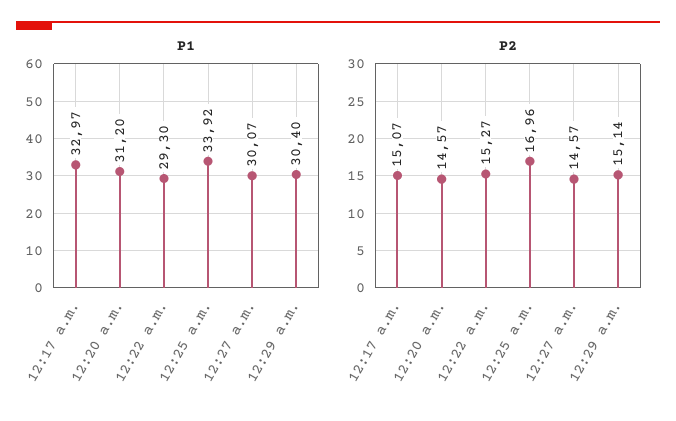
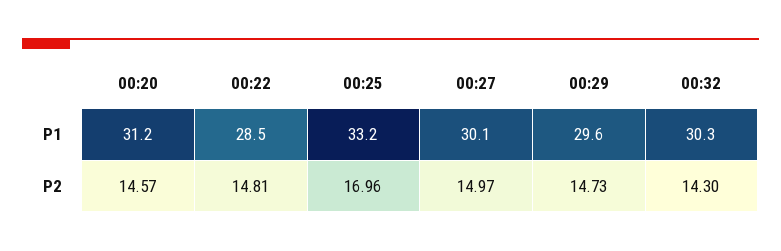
P1, 12:17 a.m.: 32.97 -> none
P1, 12:22 a.m.: 29.3 -> 28.5
P1, 12:25 a.m.: 33.92 -> 33.2
P1, 12:29 a.m.: 30.4 -> 29.6
P2, 12:17 a.m.: 15.07 -> none
P2, 12:22 a.m.: 15.27 -> 14.81
P2, 12:27 a.m.: 14.57 -> 14.97
P2, 12:29 a.m.: 15.14 -> 14.73
P1, 00:32: none -> 30.3
P2, 00:32: none -> 14.3

